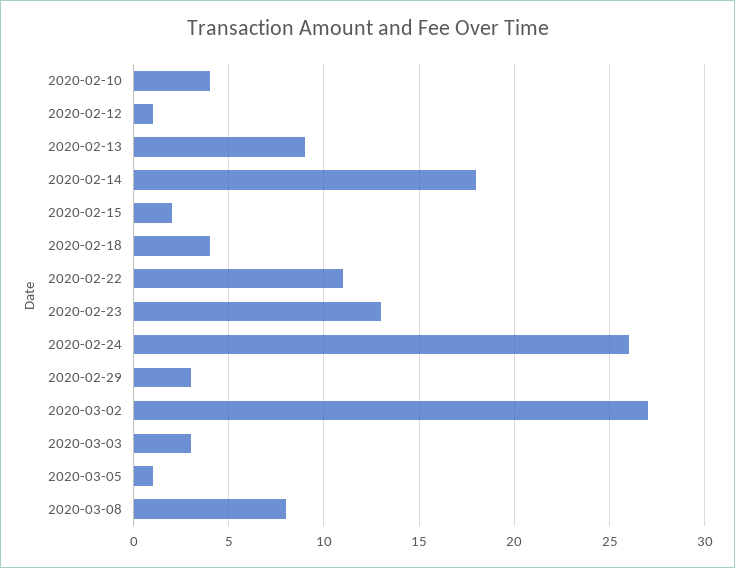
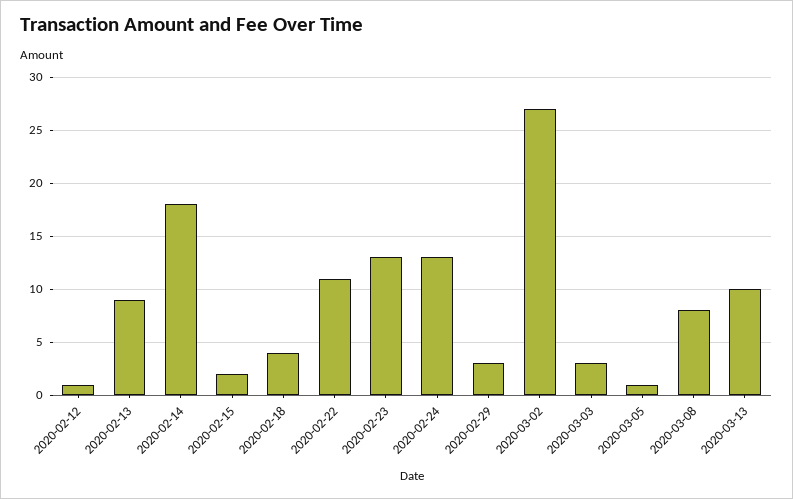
2020-02-10: 4 -> none
2020-02-24: 26 -> 13
2020-03-13: none -> 10

